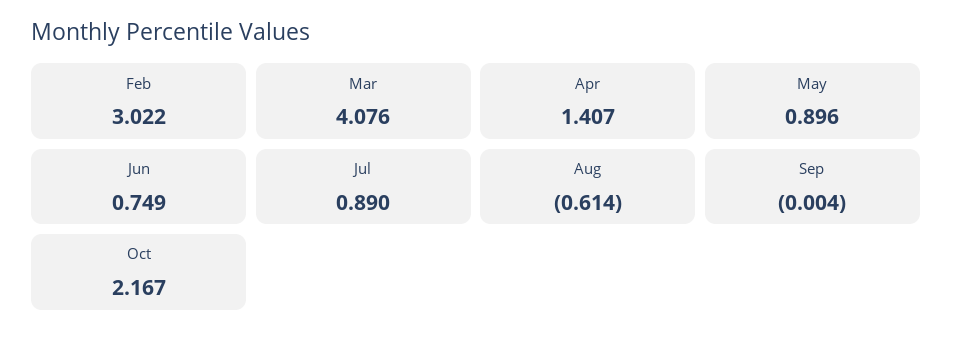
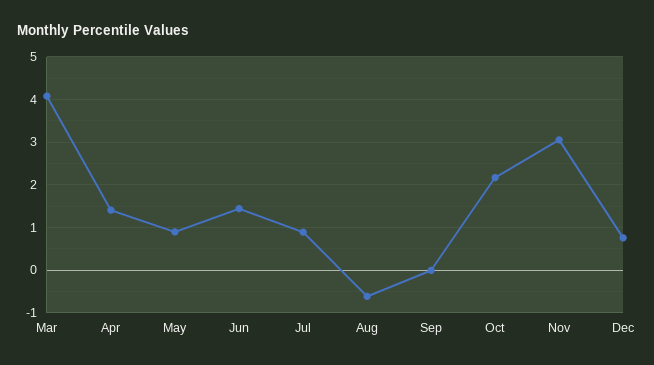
Feb: 3.022 -> none
Jun: 0.749 -> 1.4
Nov: none -> 3
Dec: none -> 0.8

